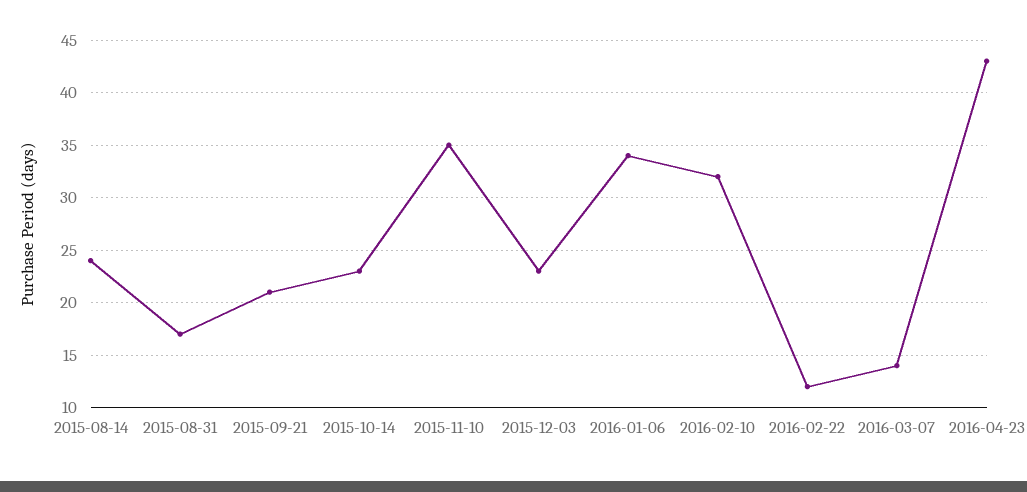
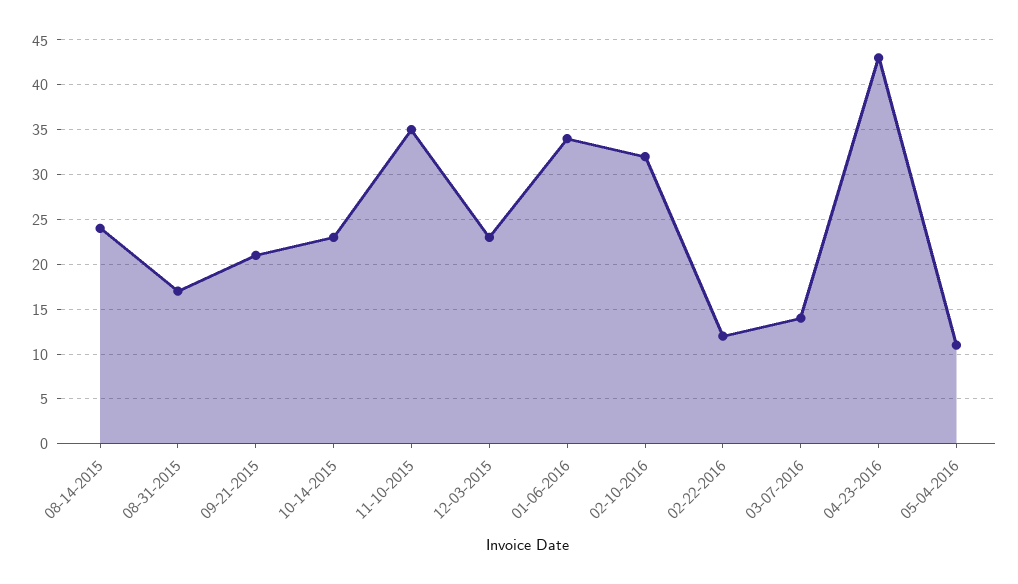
05-04-2016: none -> 11

